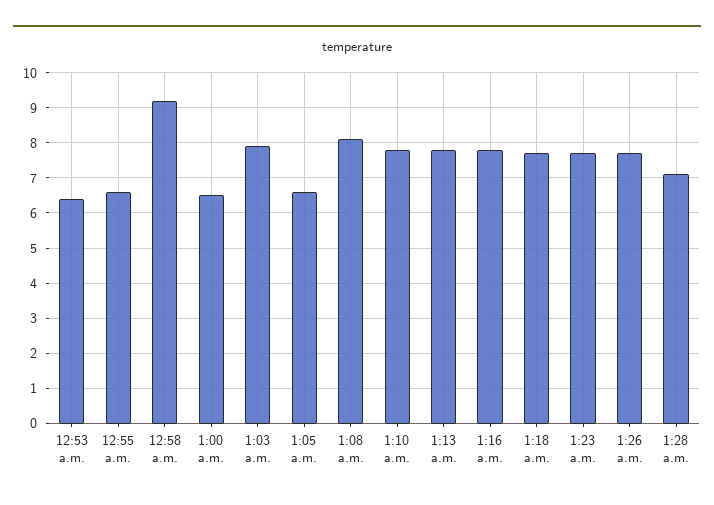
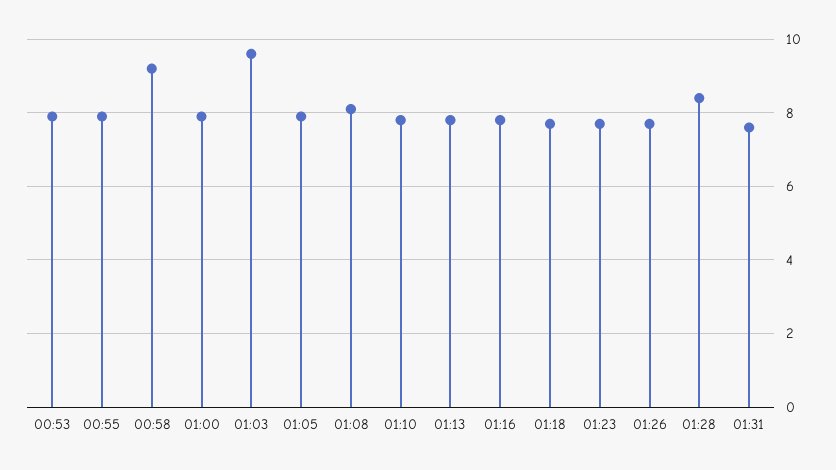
12:53 a.m.: 6.5 -> 8
12:55 a.m.: 6.5 -> 8
1:00 a.m.: 6.5 -> 8
1:03 a.m.: 8 -> 9.5
1:05 a.m.: 6.5 -> 8
1:28 a.m.: 7 -> 8.5
01:31: none -> 7.5

